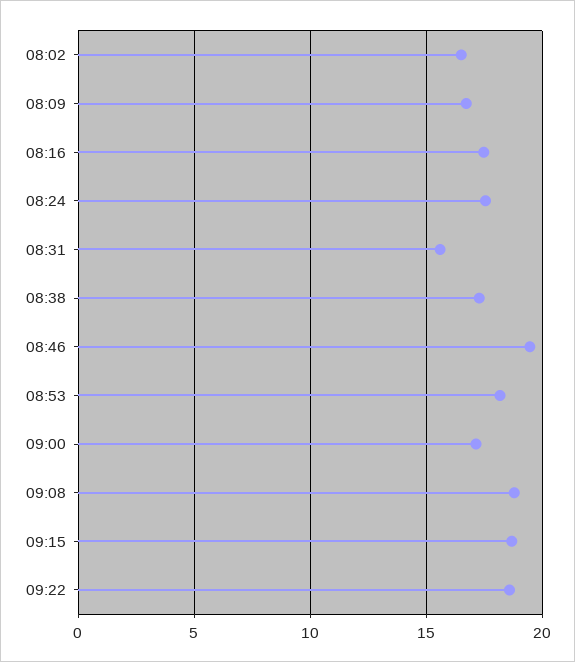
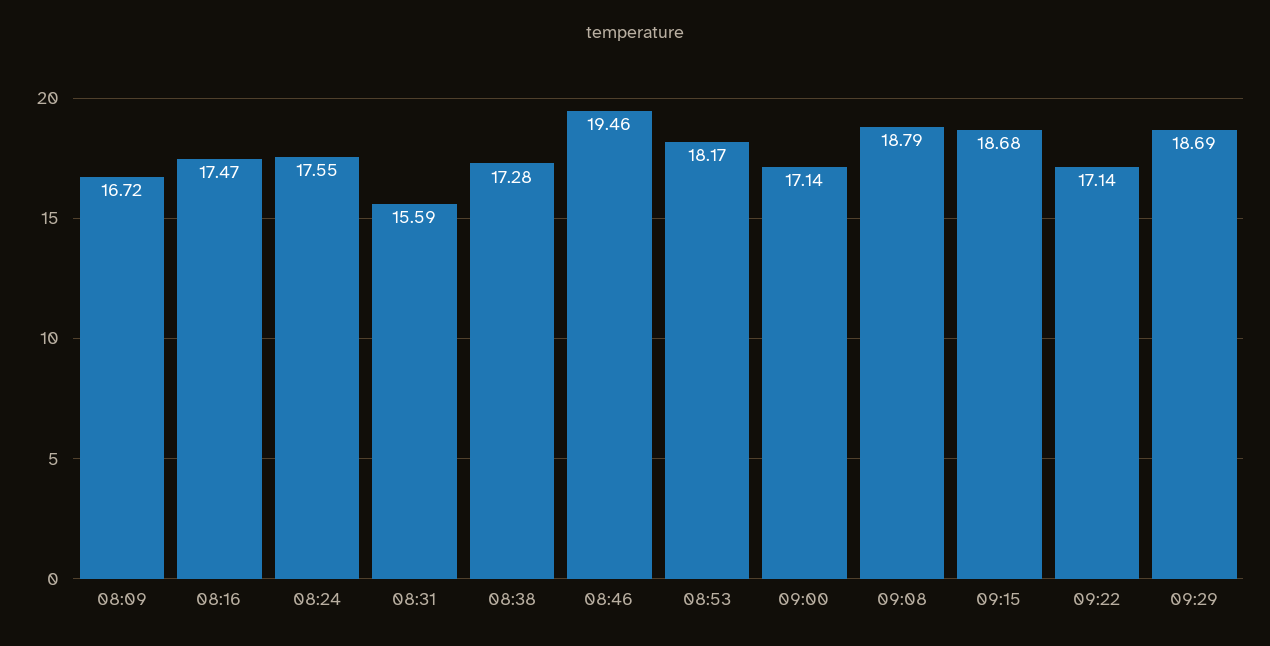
08:02: 16.5 -> none
09:22: 18.5 -> 17.14
09:29: none -> 18.69

